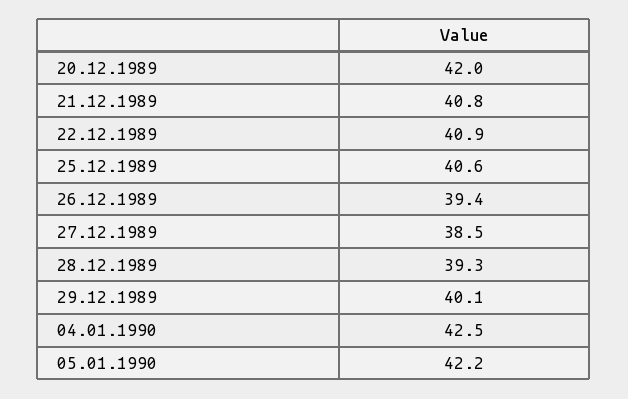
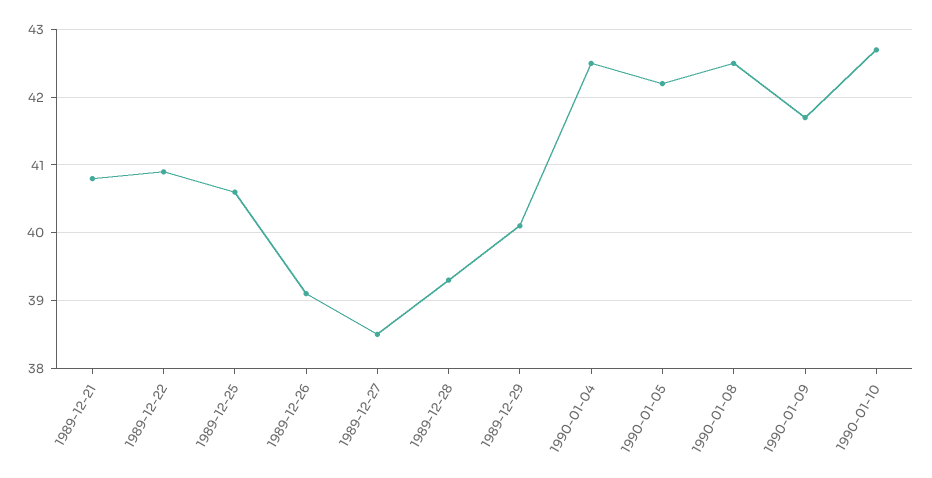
20.12.1989: 42 -> none
26.12.1989: 39.4 -> 39.1
1990-01-08: none -> 42.5
1990-01-09: none -> 41.7
1990-01-10: none -> 42.7

